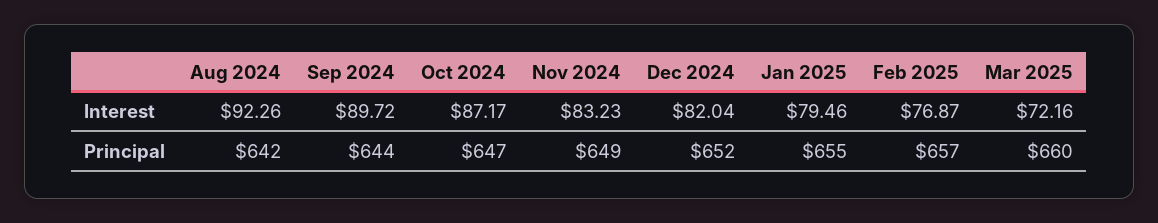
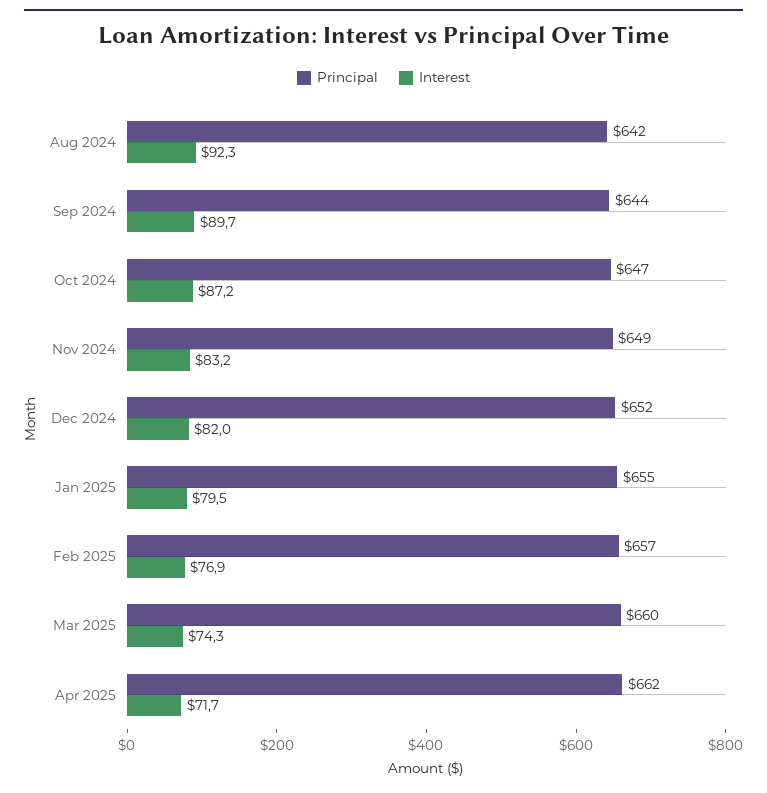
Interest, Mar 2025: 72.16 -> 74.3
Principal, Apr 2025: none -> 662
Interest, Apr 2025: none -> 71.7

